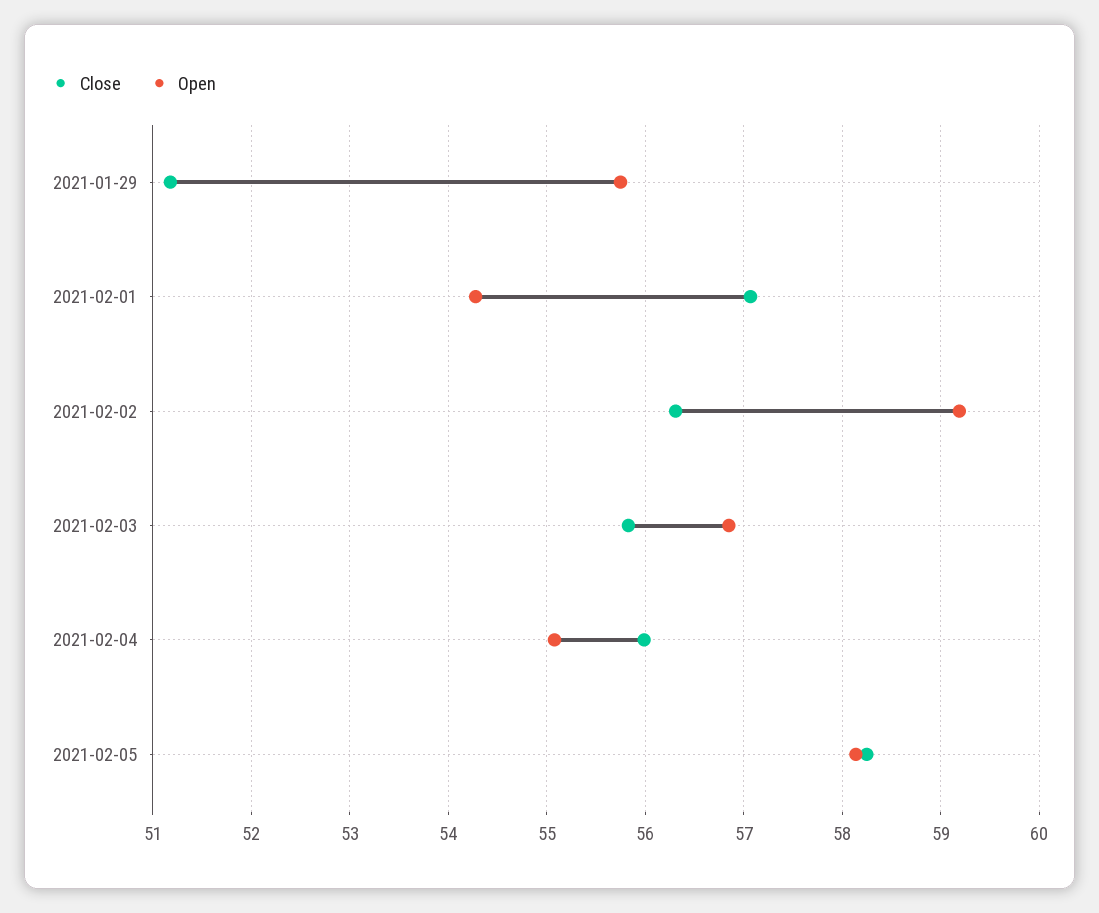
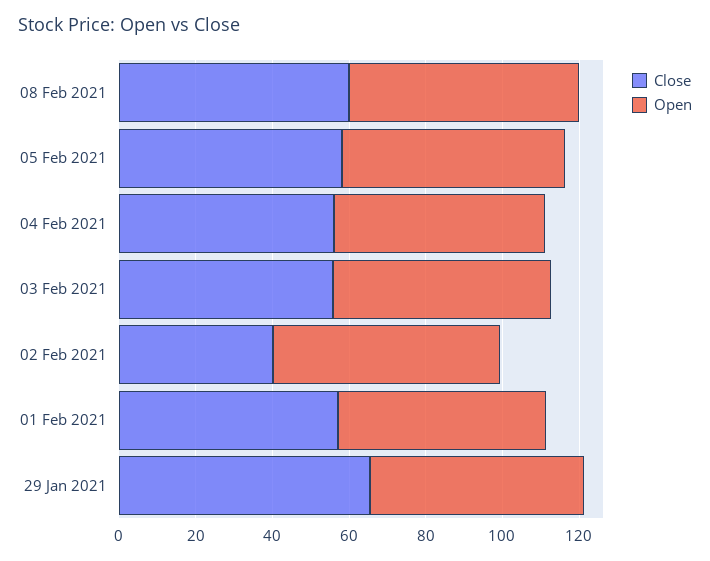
Close, 2021-01-29: 51.2 -> 65
Close, 2021-02-02: 56.3 -> 40
Close, 08 Feb 2021: none -> 60
Open, 08 Feb 2021: none -> 60

